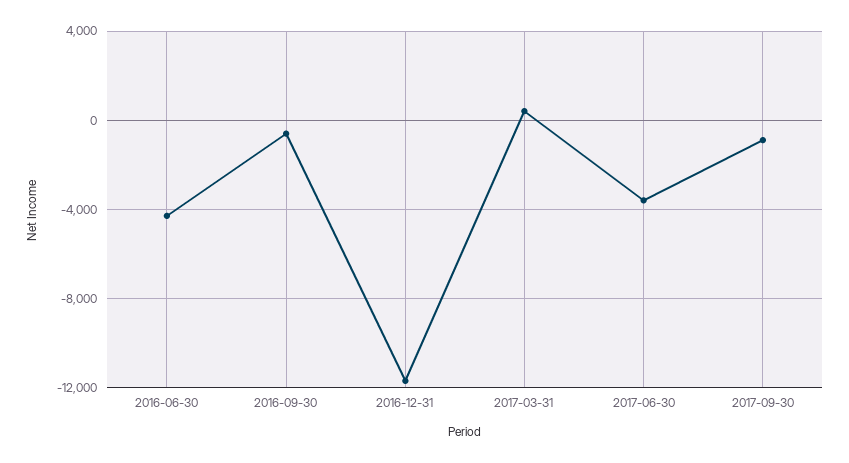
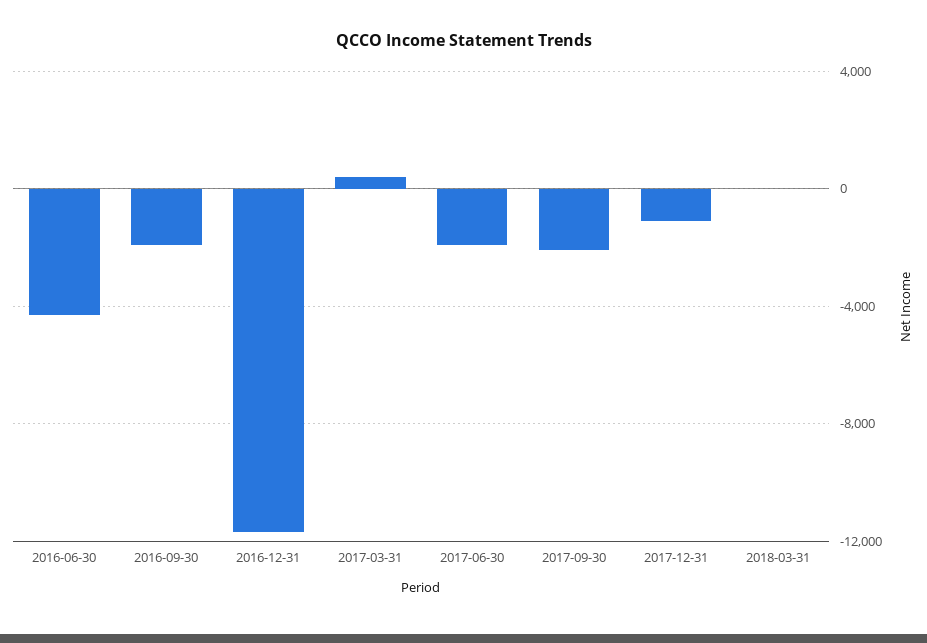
2016-09-30: -500 -> -2000
2017-06-30: -3500 -> -2000
2017-09-30: -1000 -> -2000
2017-12-31: none -> -1000
2018-03-31: none -> 0

